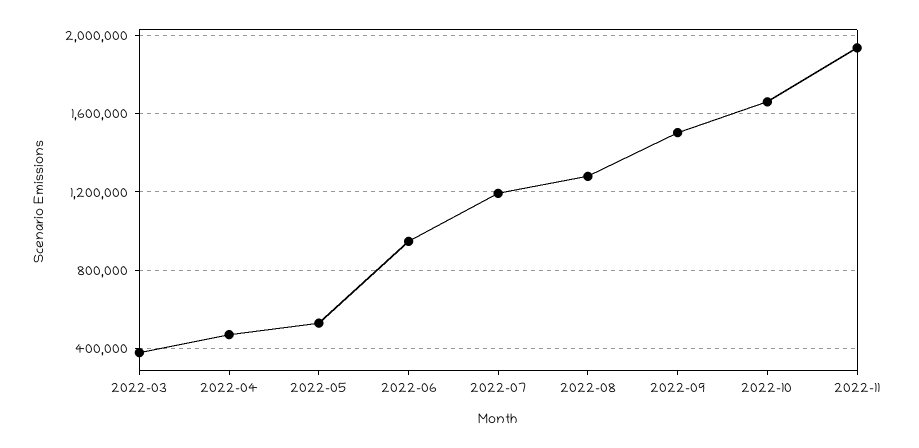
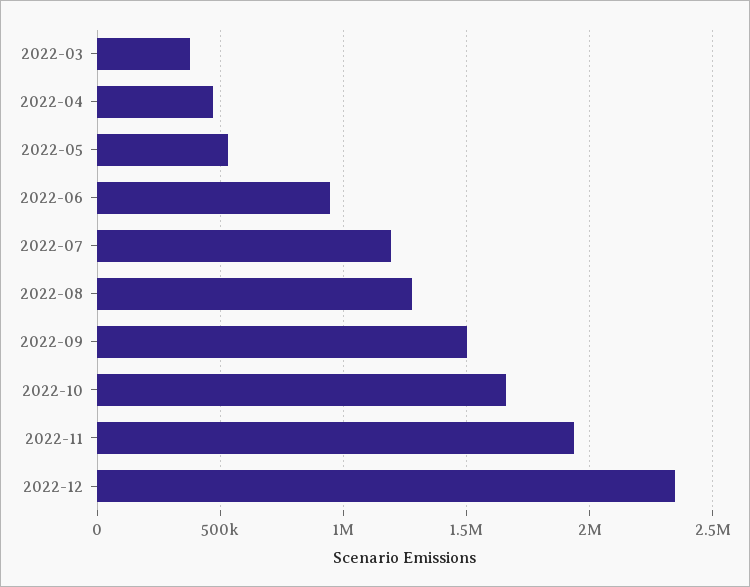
2022-12: none -> 2350000

